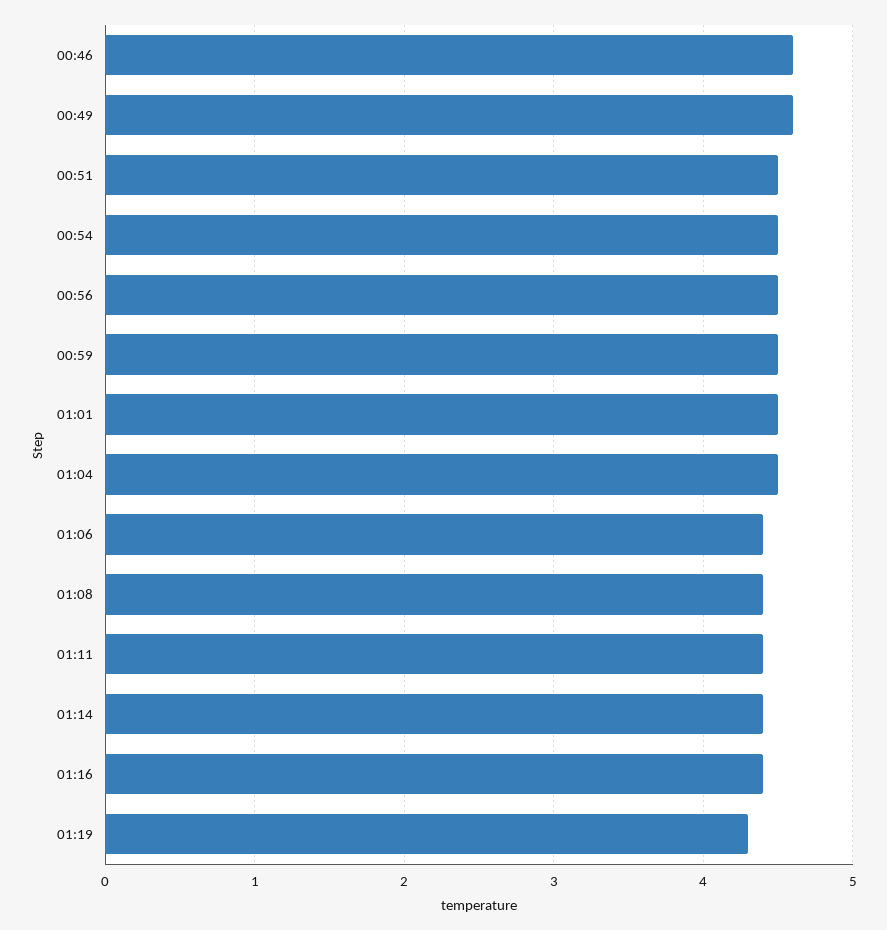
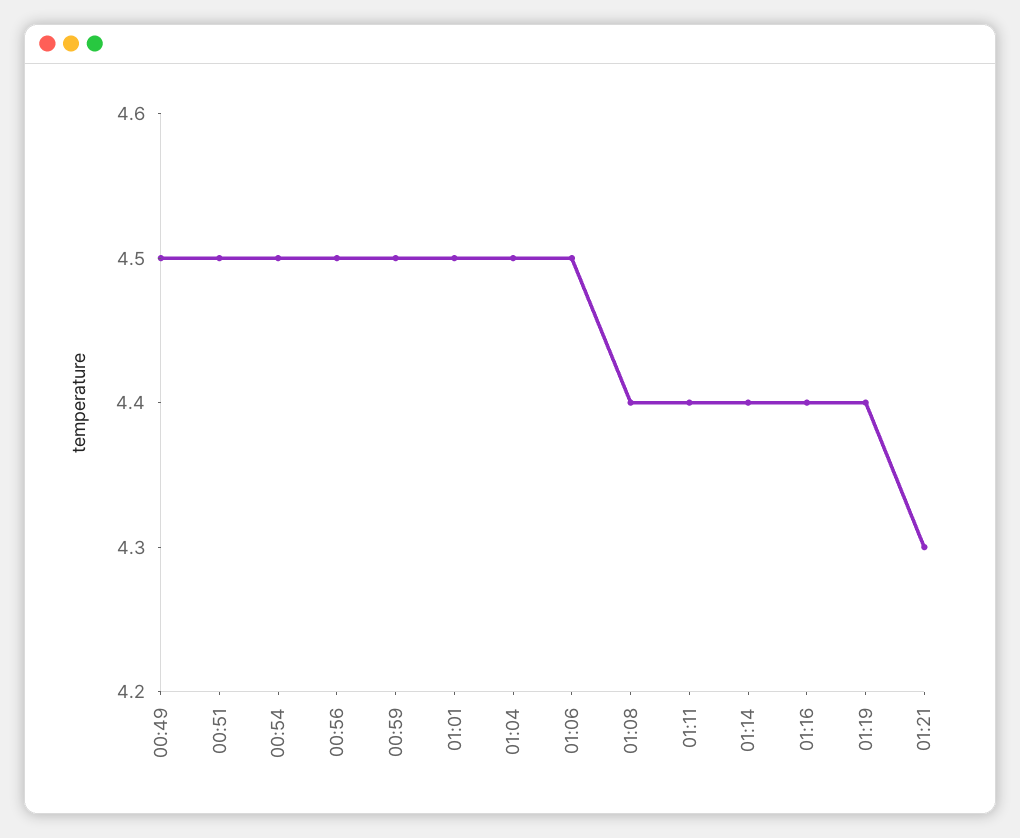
00:46: 4.6 -> none
00:49: 4.6 -> 4.5
01:06: 4.4 -> 4.5
01:19: 4.3 -> 4.4
01:21: none -> 4.3

